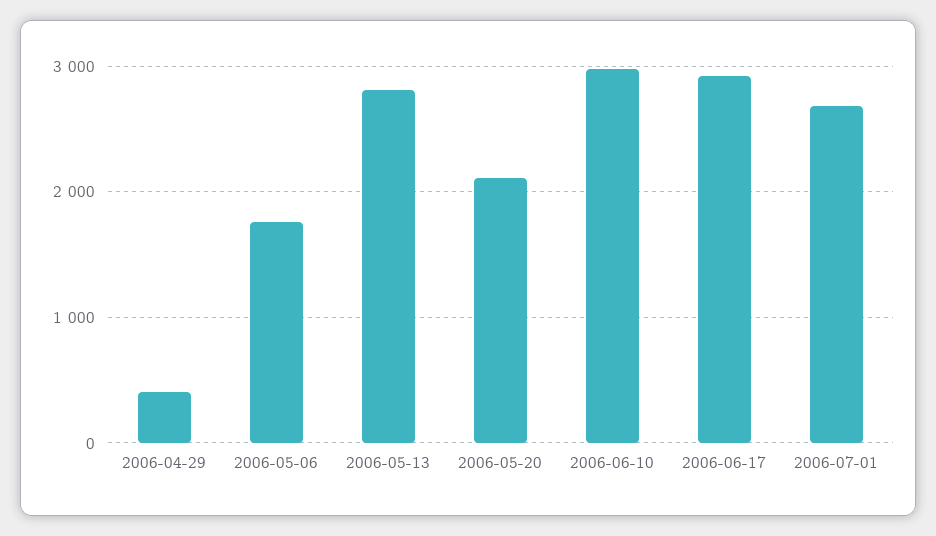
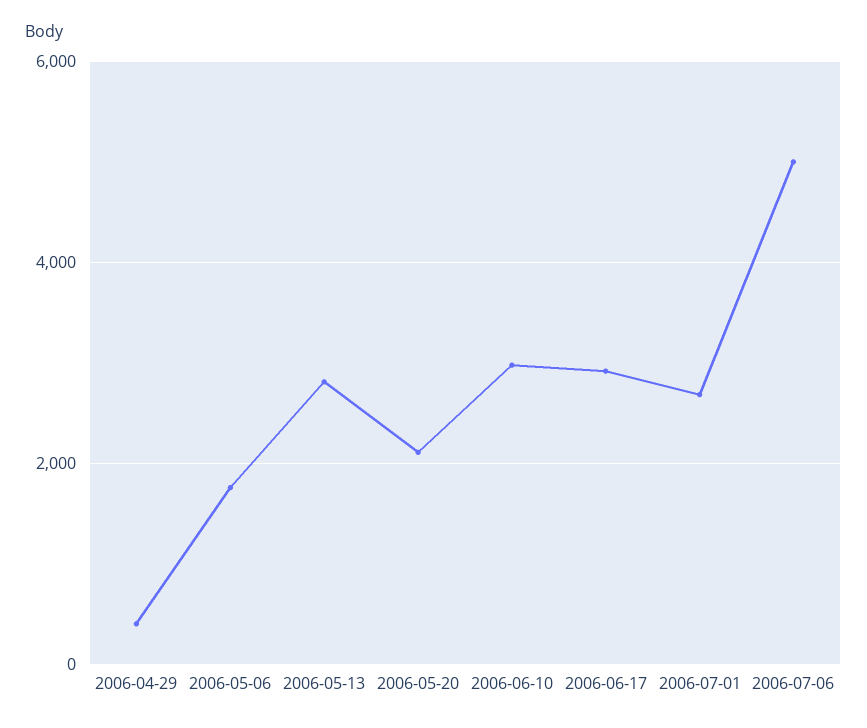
2006-07-06: none -> 5000

